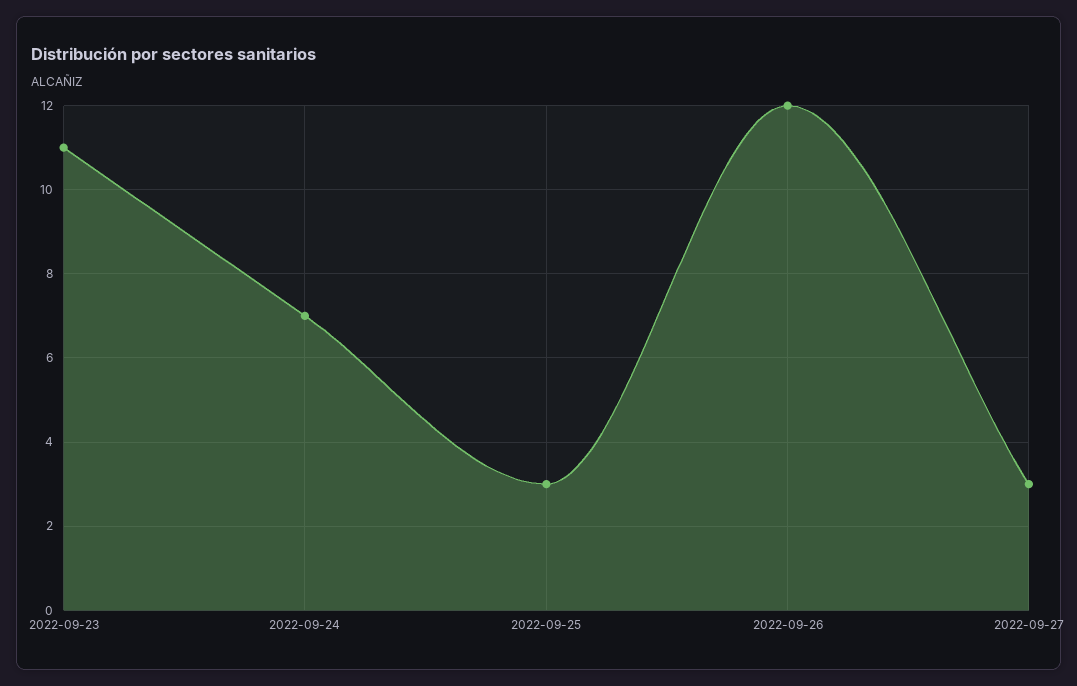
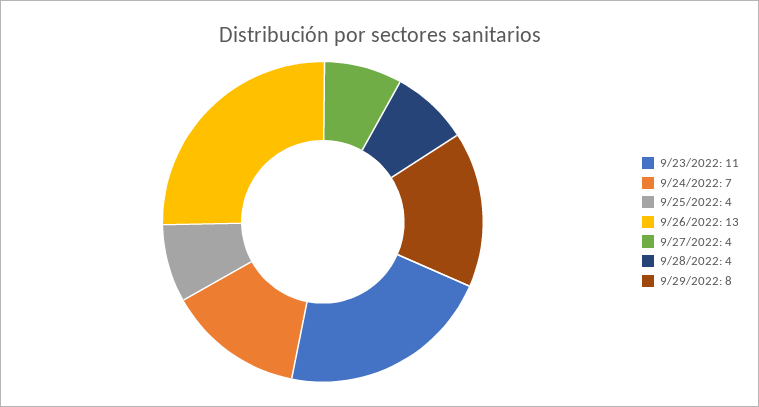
2022-09-25: 3 -> 4
2022-09-26: 12 -> 13
2022-09-27: 3 -> 4
9/28/2022: none -> 4
9/29/2022: none -> 8

